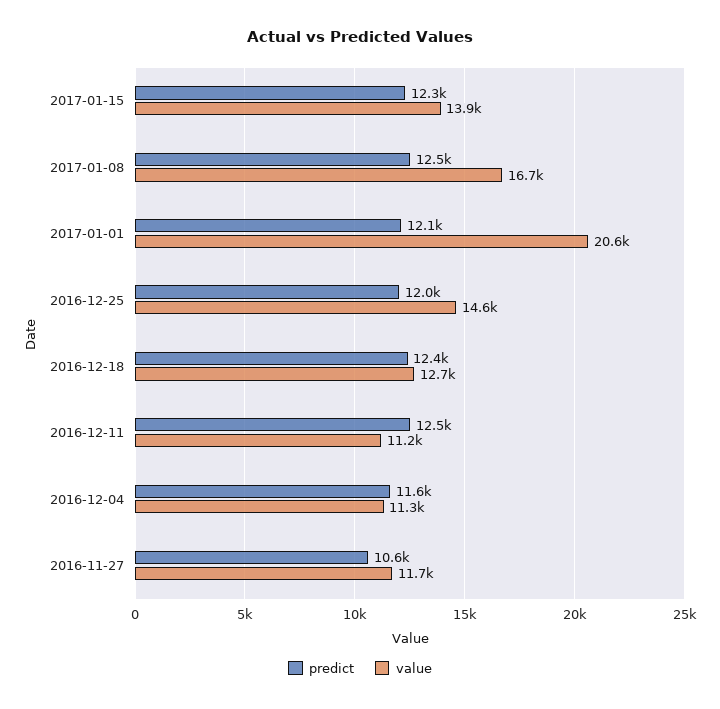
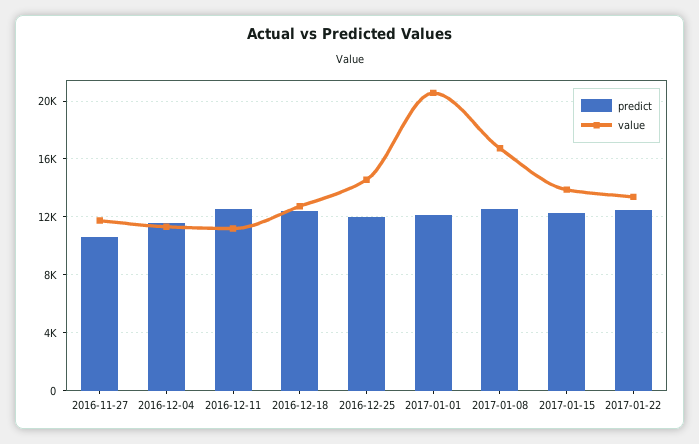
predict, 2017-01-22: none -> 12500
value, 2017-01-22: none -> 13500

